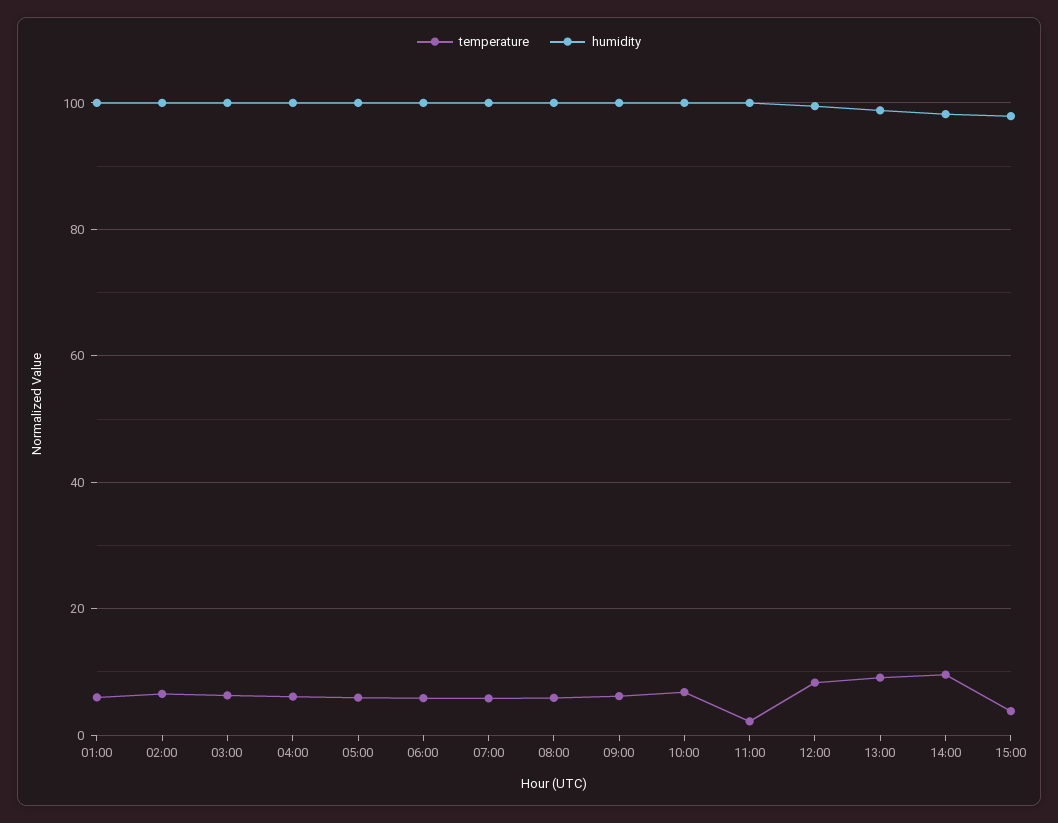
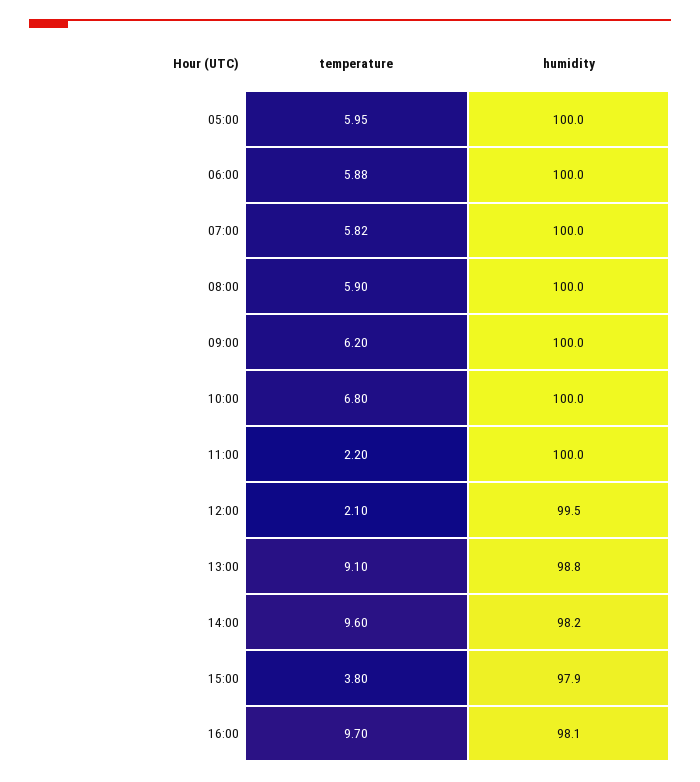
temperature, 01:00: 6 -> none
humidity, 01:00: 100 -> none
temperature, 02:00: 6 -> none
humidity, 02:00: 100 -> none
temperature, 03:00: 6 -> none
humidity, 03:00: 100 -> none
temperature, 04:00: 6 -> none
humidity, 04:00: 100 -> none
temperature, 12:00: 8 -> 2.1
temperature, 16:00: none -> 9.7
humidity, 16:00: none -> 98.1

